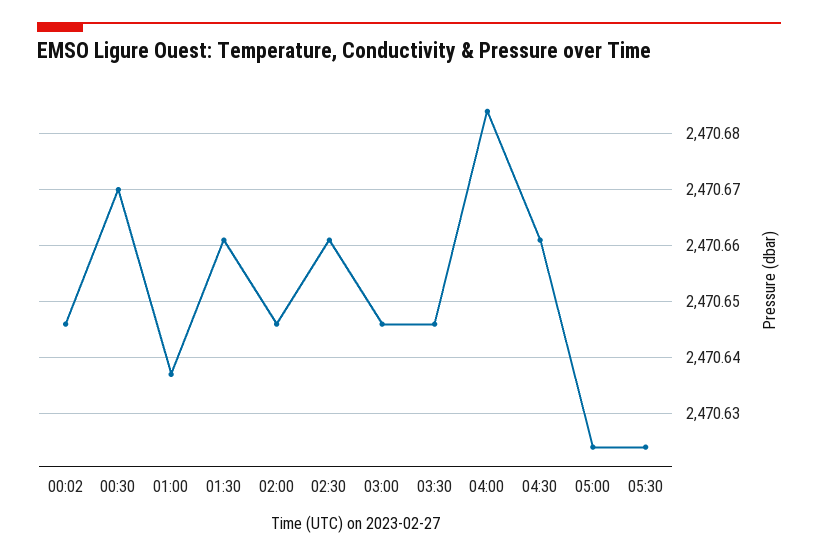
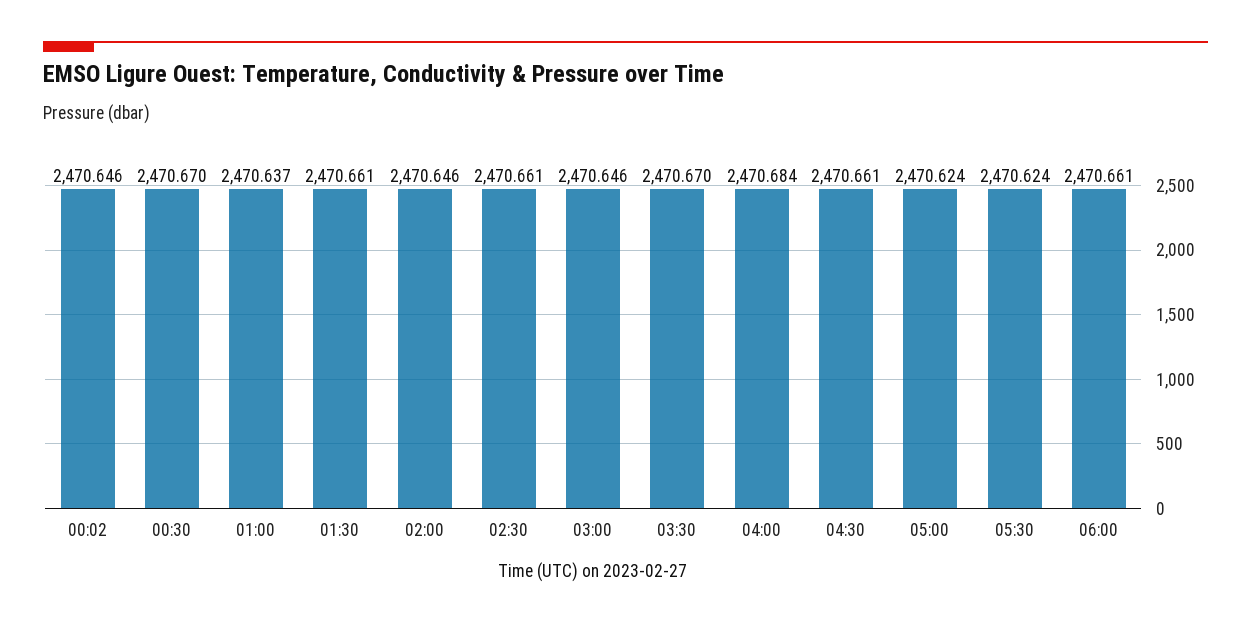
03:30: 2470.645 -> 2470.67
06:00: none -> 2470.661

